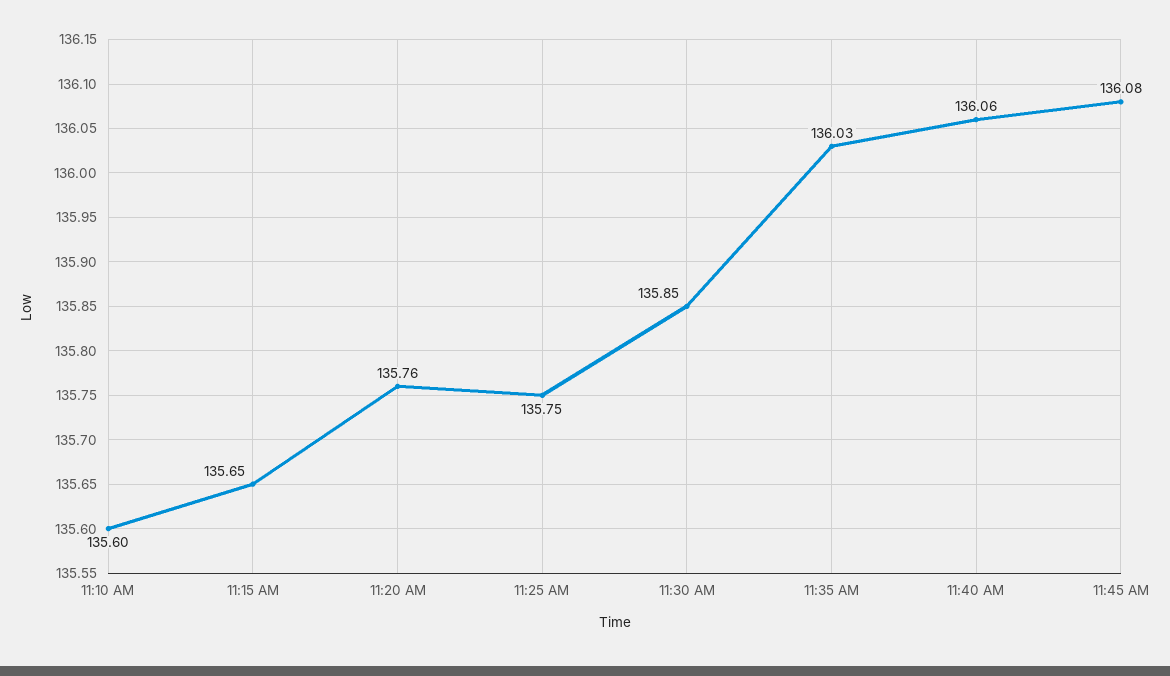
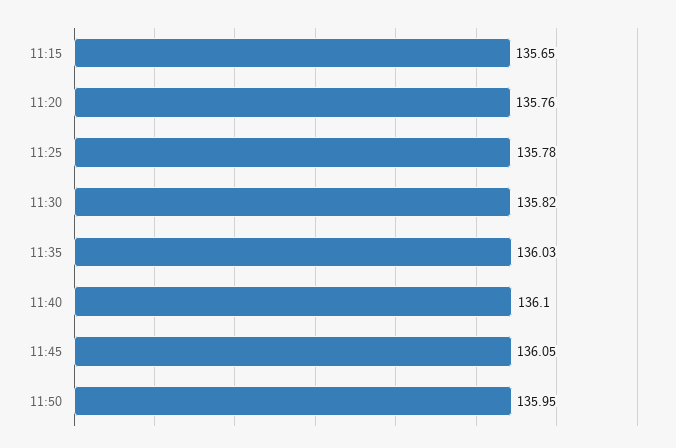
11:10 AM: 135.6 -> none
11:25 AM: 135.75 -> 135.78
11:30 AM: 135.85 -> 135.82
11:40 AM: 136.06 -> 136.1
11:45 AM: 136.08 -> 136.05
11:50: none -> 135.95

